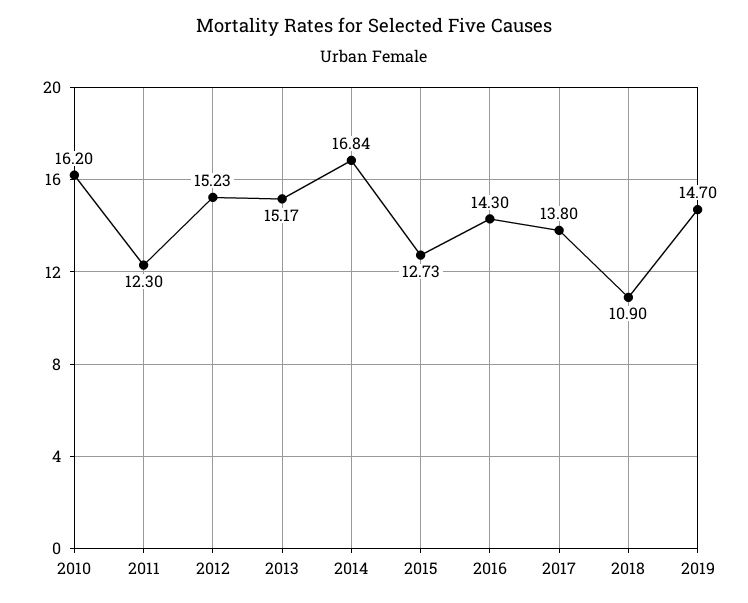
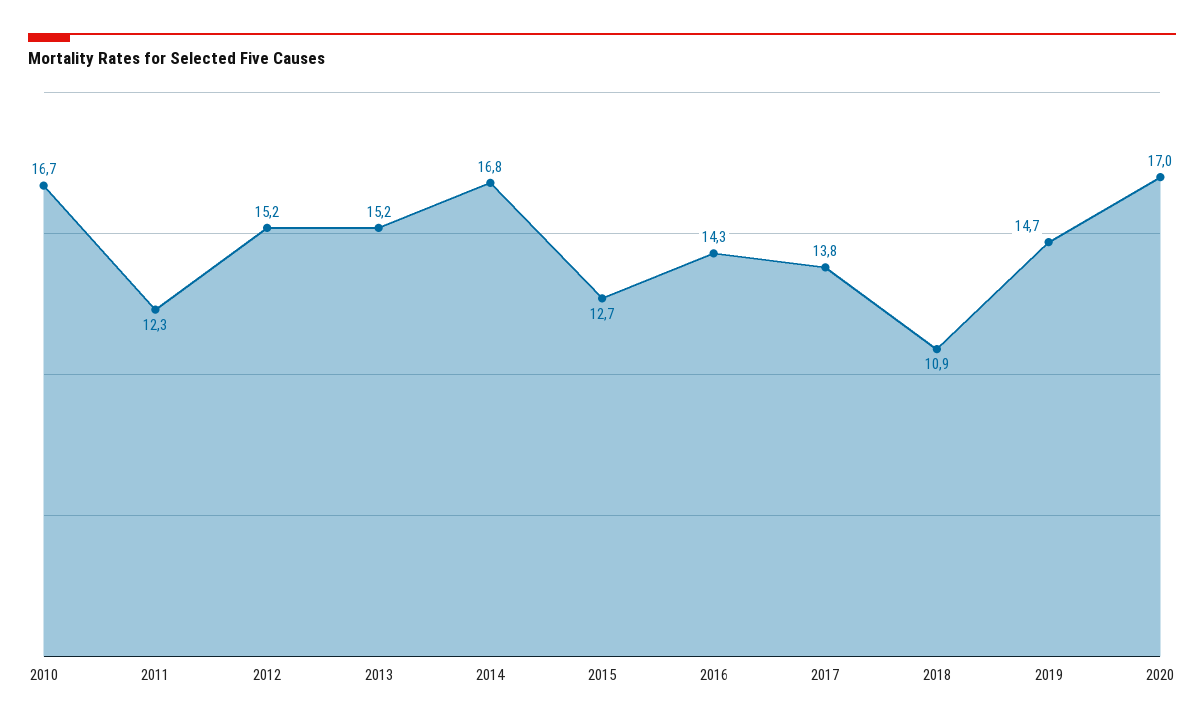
2010: 16.2 -> 16.7
2020: none -> 17

